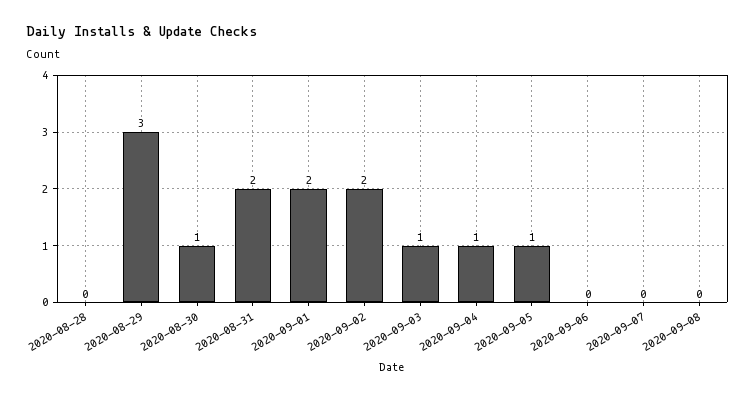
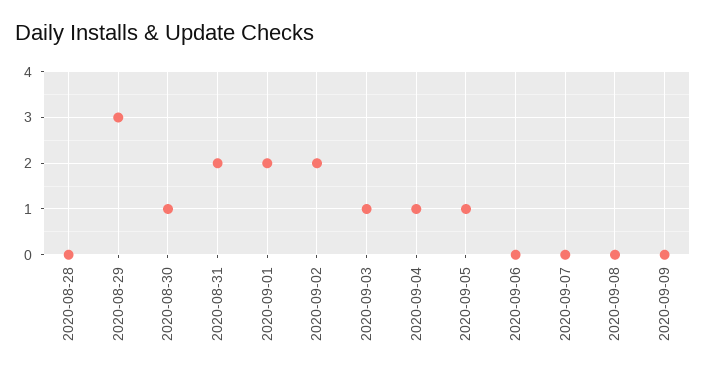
2020-09-09: none -> 0

